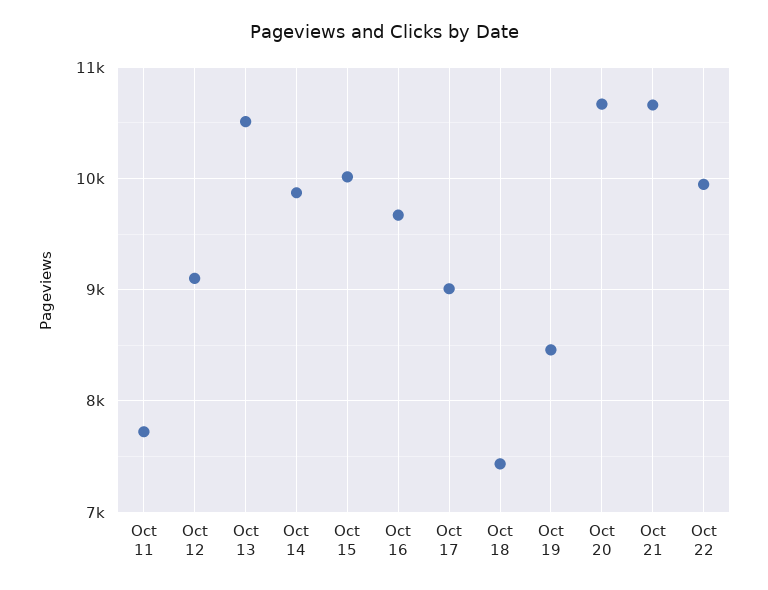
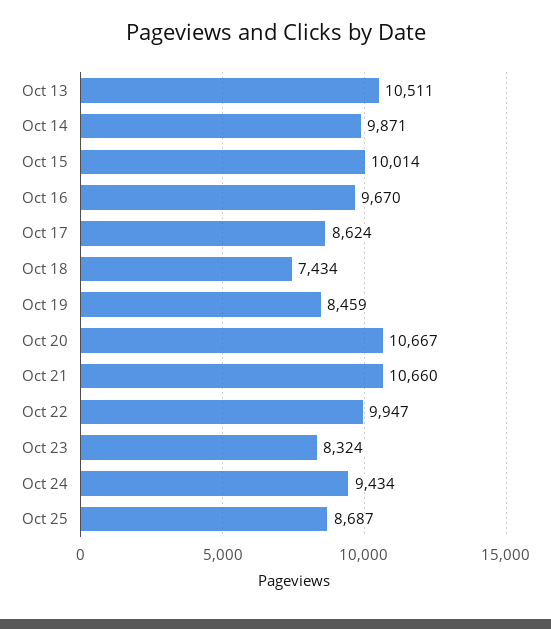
Oct 11: 7700 -> none
Oct 12: 9100 -> none
Oct 17: 9000 -> 8624
Oct 23: none -> 8324
Oct 24: none -> 9434
Oct 25: none -> 8687

